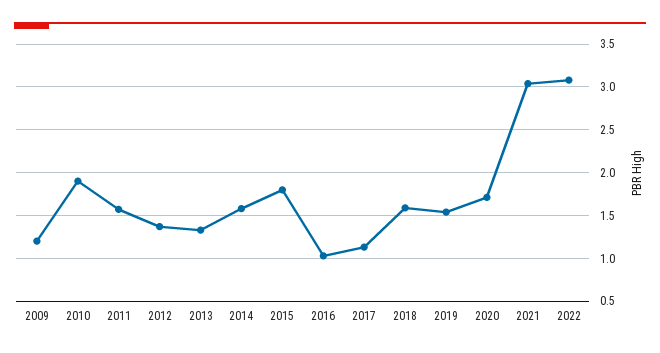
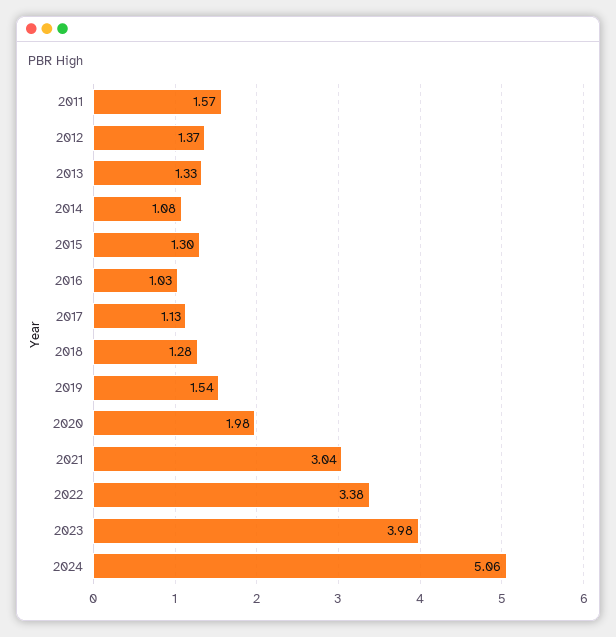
2009: 1.2 -> none
2010: 1.9 -> none
2014: 1.6 -> 1.08
2015: 1.8 -> 1.3
2018: 1.6 -> 1.28
2020: 1.7 -> 1.98
2022: 3.1 -> 3.38
2023: none -> 3.98
2024: none -> 5.06

